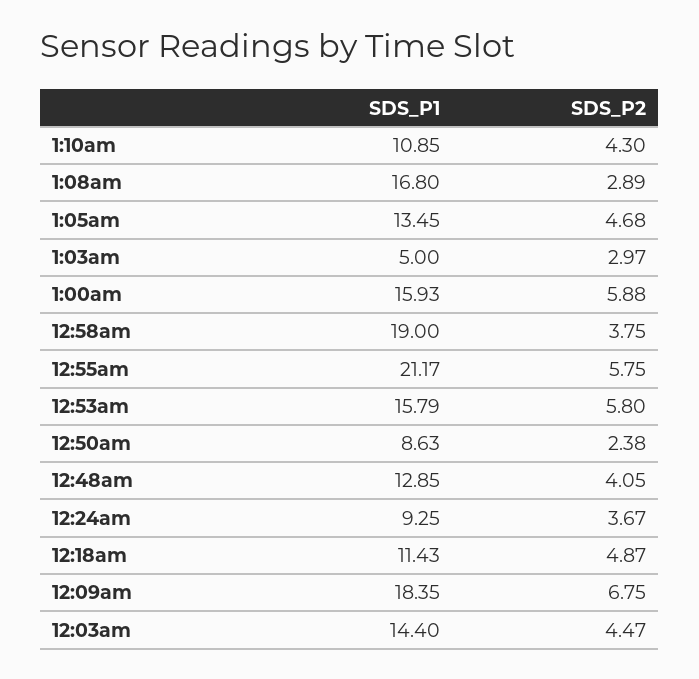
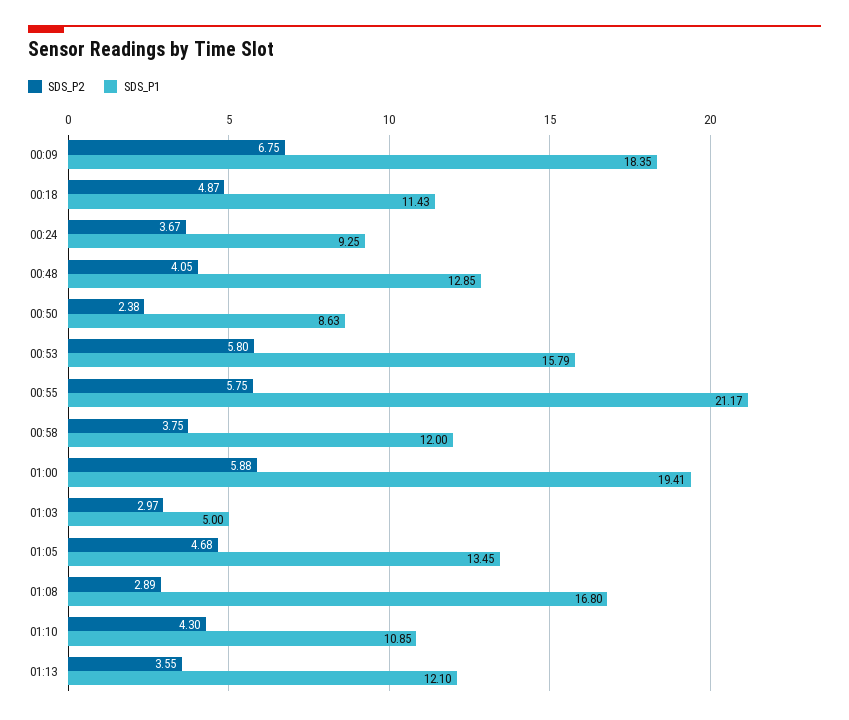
SDS_P1, 1:00am: 15.93 -> 19.41
SDS_P1, 12:58am: 19 -> 12
SDS_P1, 12:03am: 14.4 -> none
SDS_P2, 12:03am: 4.47 -> none
SDS_P2, 01:13: none -> 3.55
SDS_P1, 01:13: none -> 12.1

